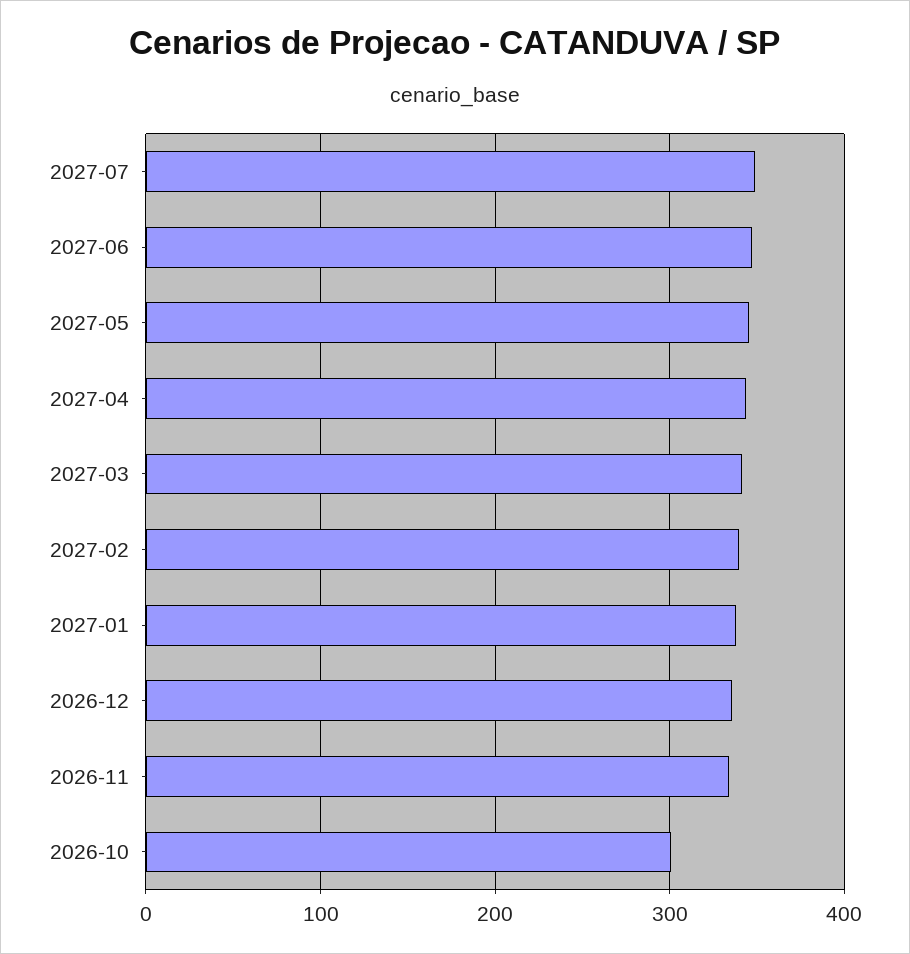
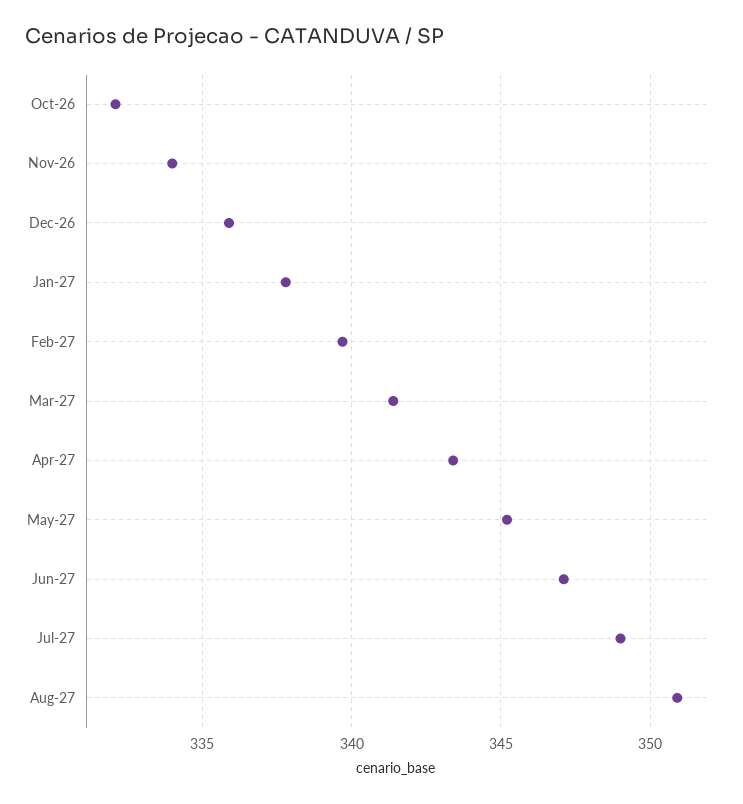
2026-10: 300 -> 332
Aug-27: none -> 351

